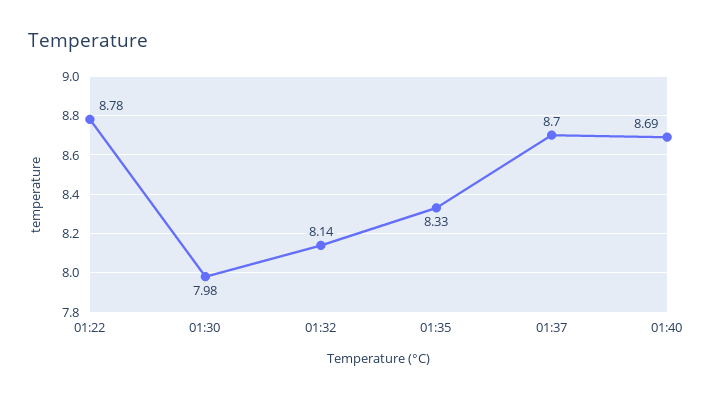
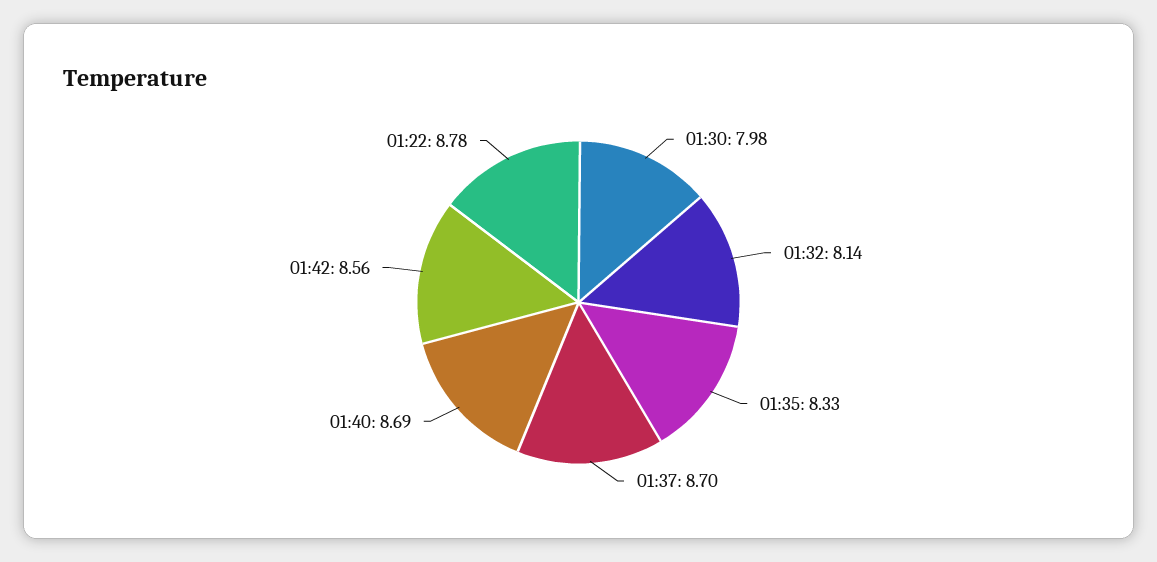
01:42: none -> 8.56

